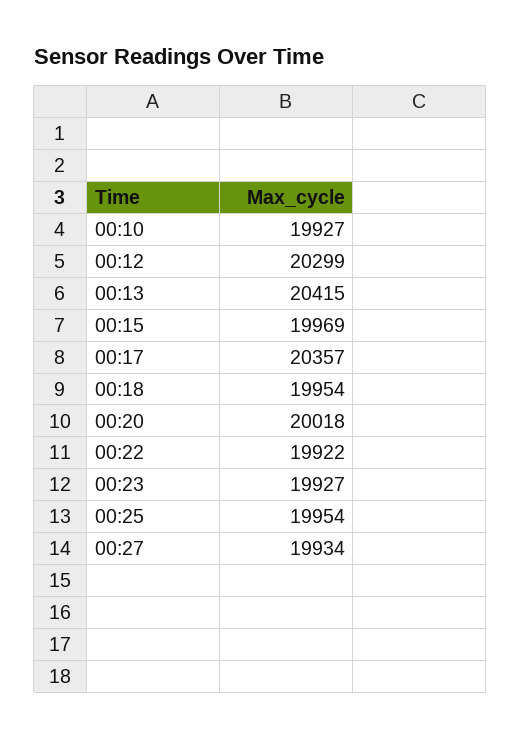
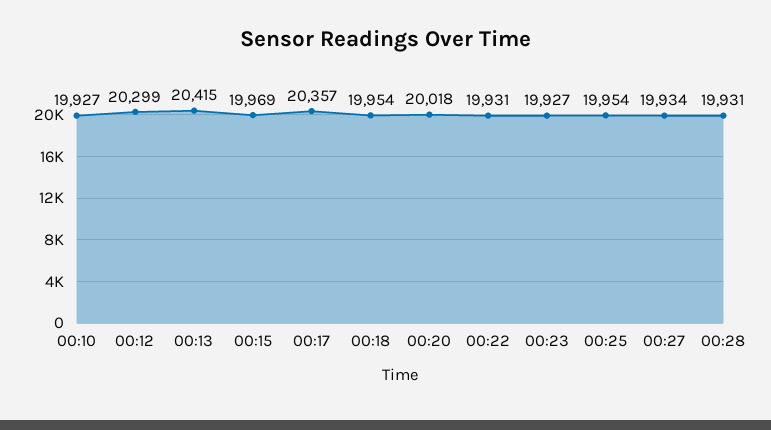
00:22: 19922 -> 19931
00:28: none -> 19931

